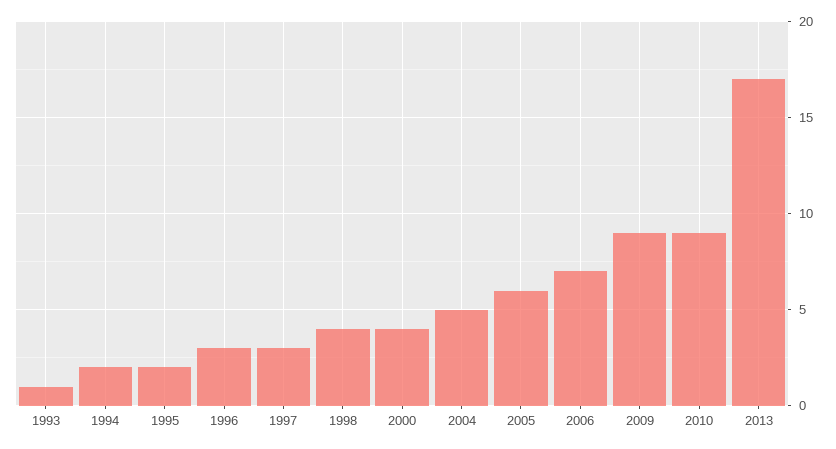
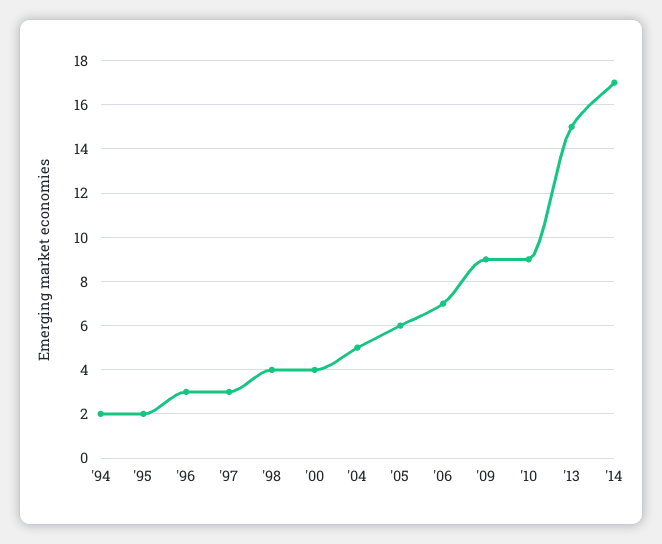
1993: 1 -> none
2013: 17 -> 15
'14: none -> 17

